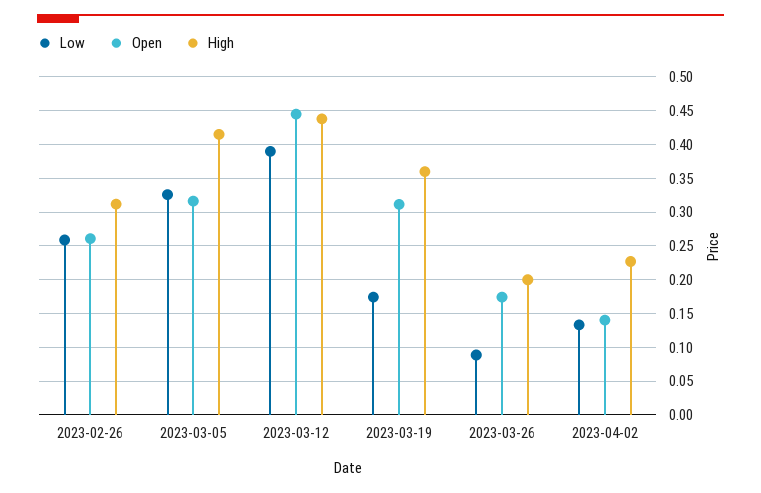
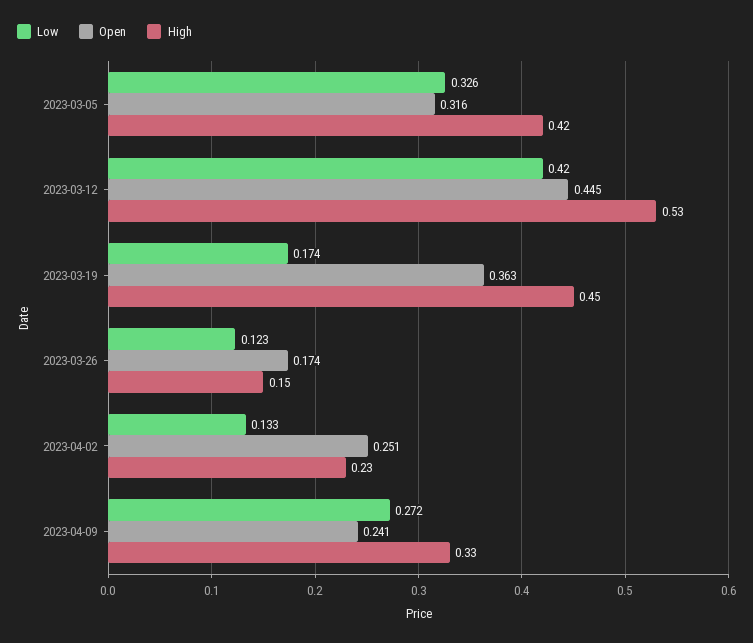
Low, 2023-02-26: 0.26 -> none
Open, 2023-02-26: 0.26 -> none
High, 2023-02-26: 0.31 -> none
Low, 2023-03-12: 0.39 -> 0.42
High, 2023-03-12: 0.44 -> 0.53
Open, 2023-03-19: 0.31 -> 0.363
High, 2023-03-19: 0.36 -> 0.45
Low, 2023-03-26: 0.09 -> 0.123
High, 2023-03-26: 0.2 -> 0.15
Open, 2023-04-02: 0.14 -> 0.251
Low, 2023-04-09: none -> 0.272
Open, 2023-04-09: none -> 0.241
High, 2023-04-09: none -> 0.33

